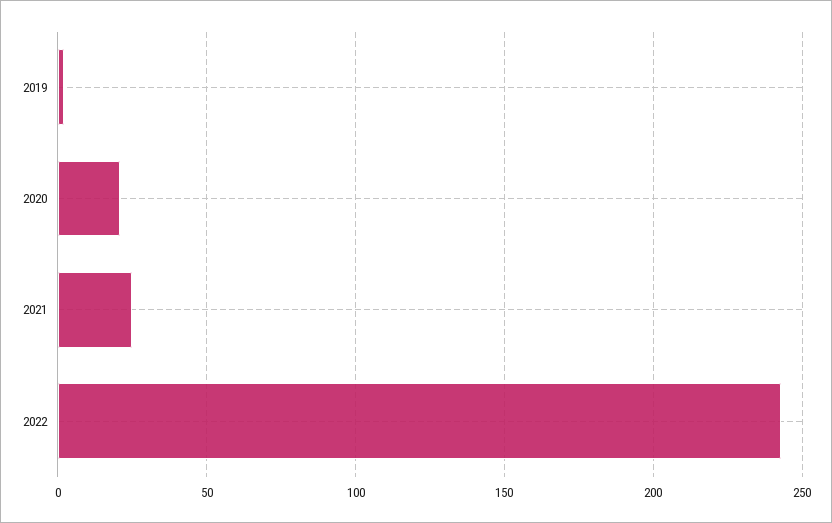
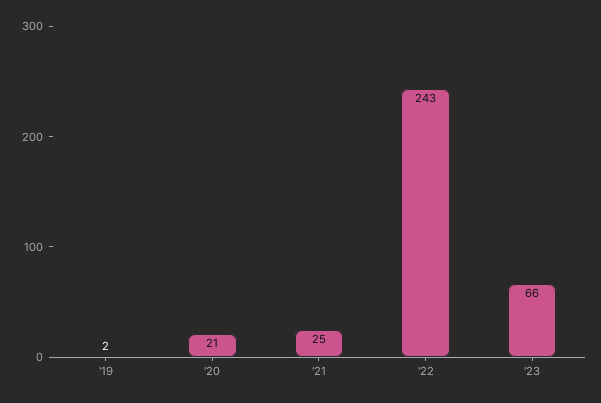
'23: none -> 66

